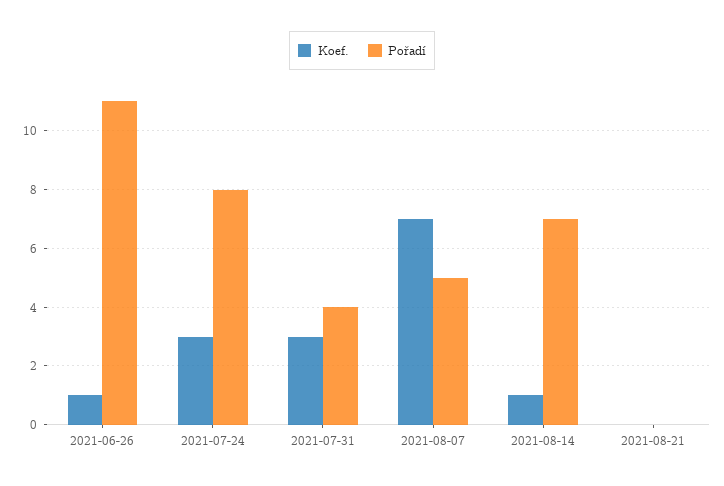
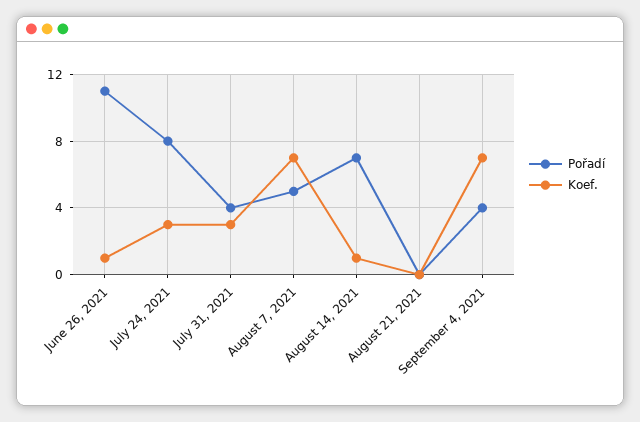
Pořadí, September 4, 2021: none -> 4
Koef., September 4, 2021: none -> 7

